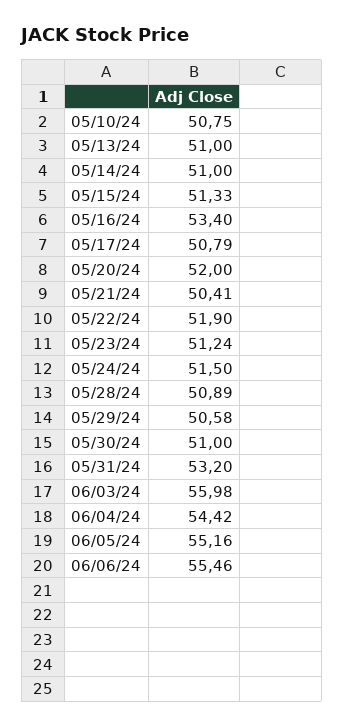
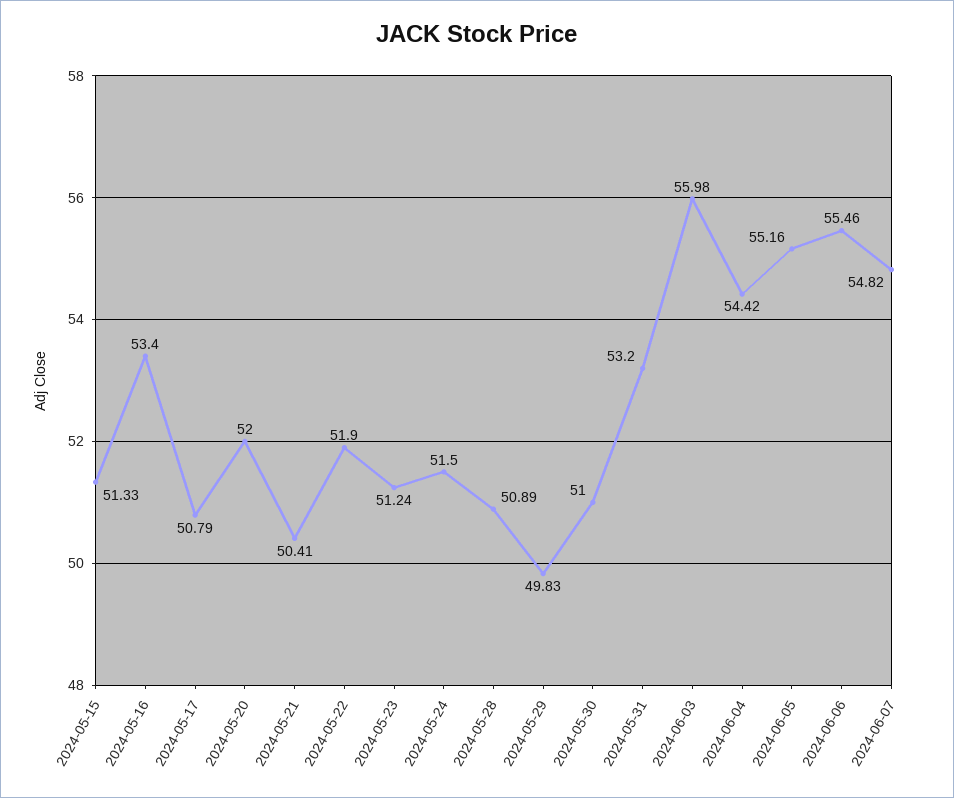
05/10/24: 50.75 -> none
05/13/24: 51 -> none
05/14/24: 51 -> none
05/29/24: 50.58 -> 49.83
2024-06-07: none -> 54.82

